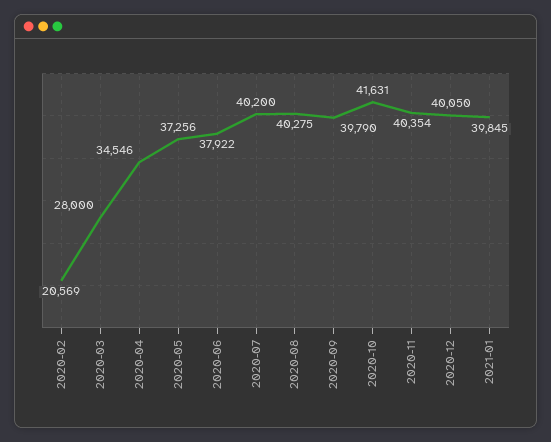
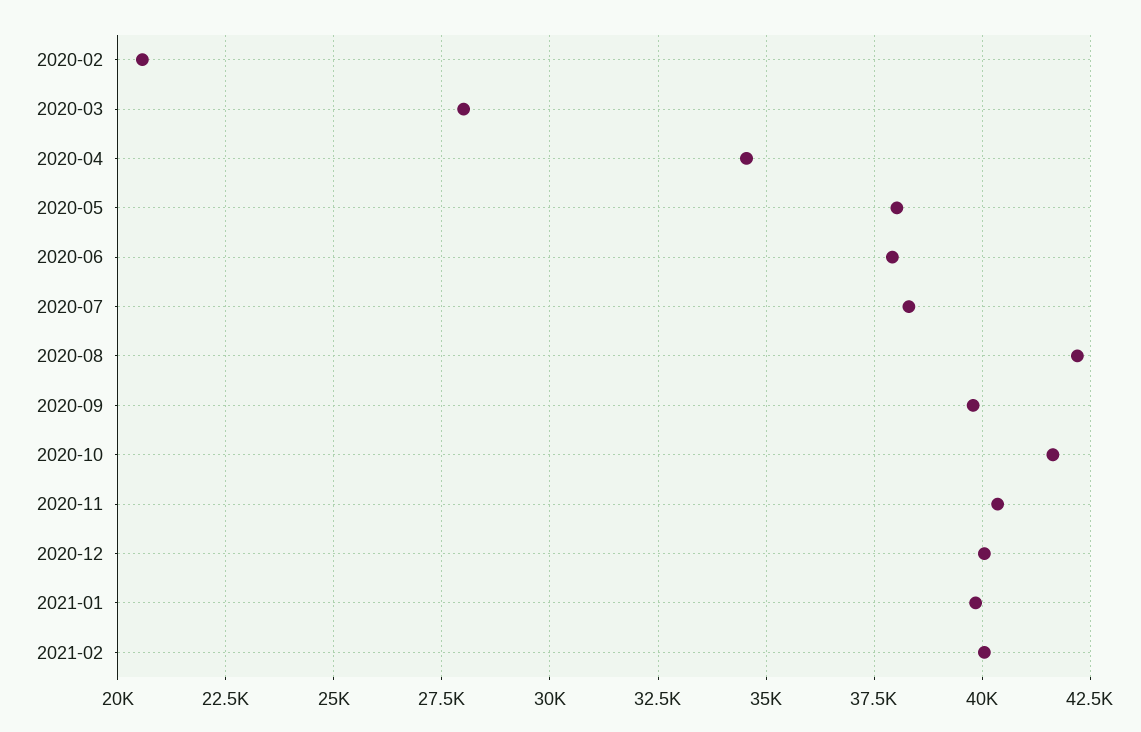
2020-05: 37256 -> 38000
2020-07: 40200 -> 38250
2020-08: 40275 -> 42250
2021-02: none -> 40000

